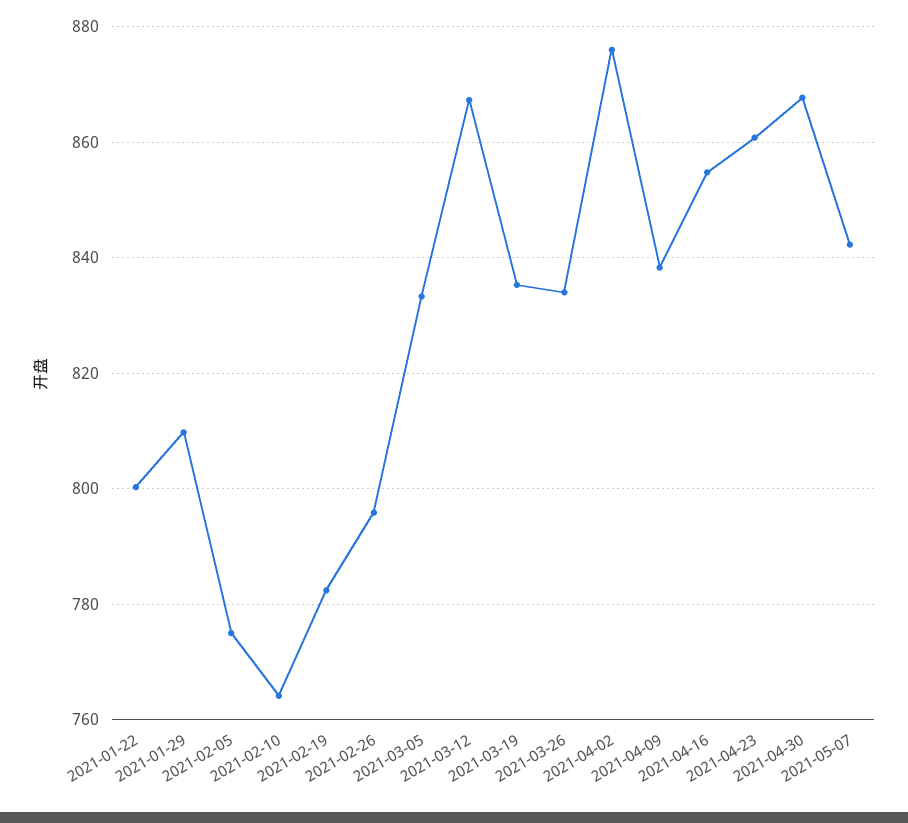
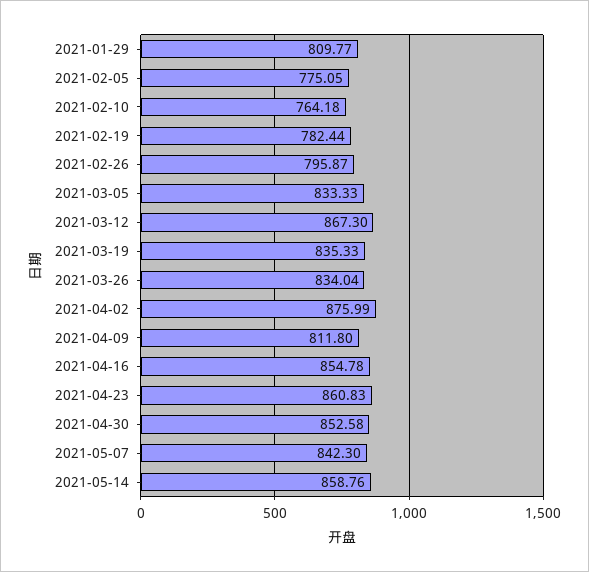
2021-01-22: 800 -> none
2021-04-09: 838 -> 811.8
2021-04-30: 868 -> 852.58
2021-05-14: none -> 858.76

